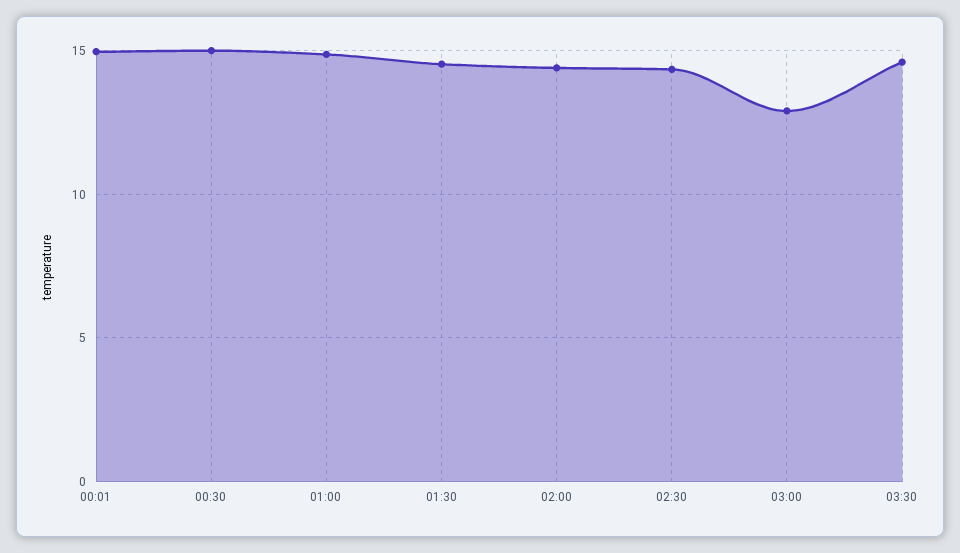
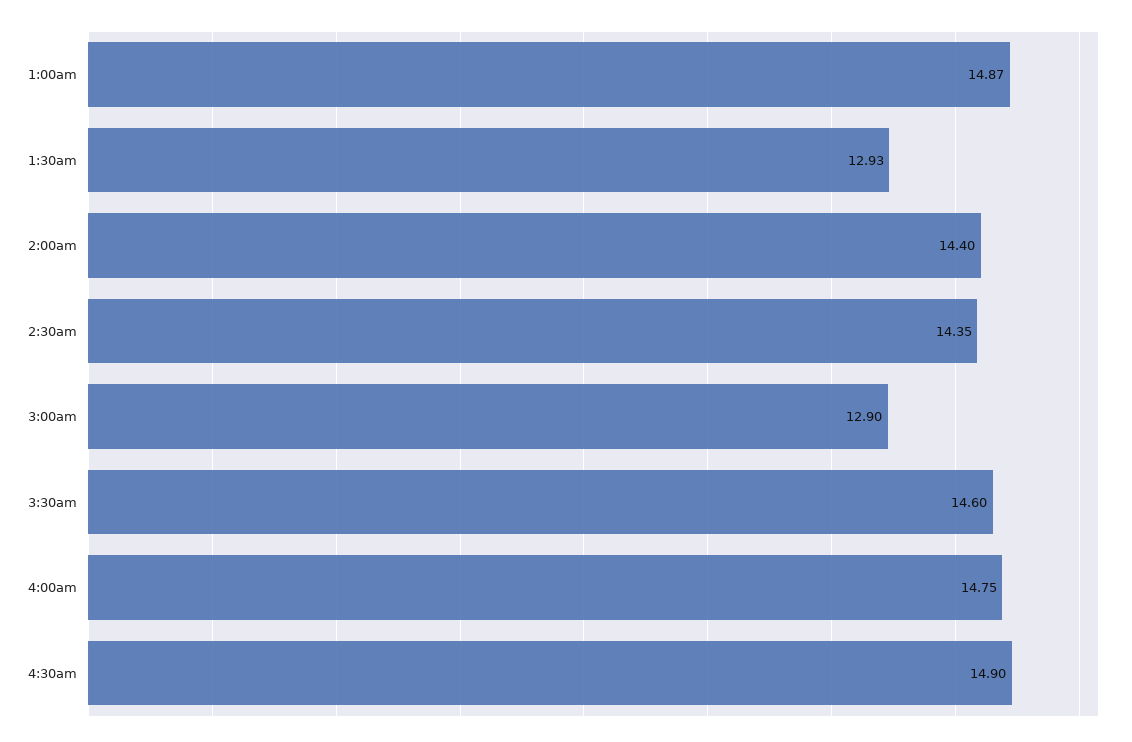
00:01: 15 -> none
00:30: 15 -> none
01:30: 14.5 -> 12.93
4:00am: none -> 14.75
4:30am: none -> 14.9

